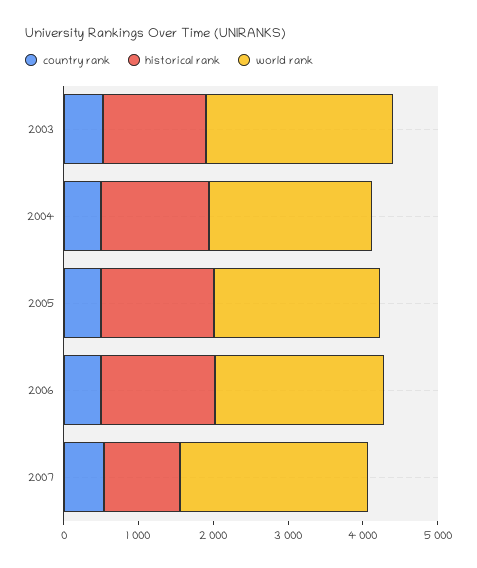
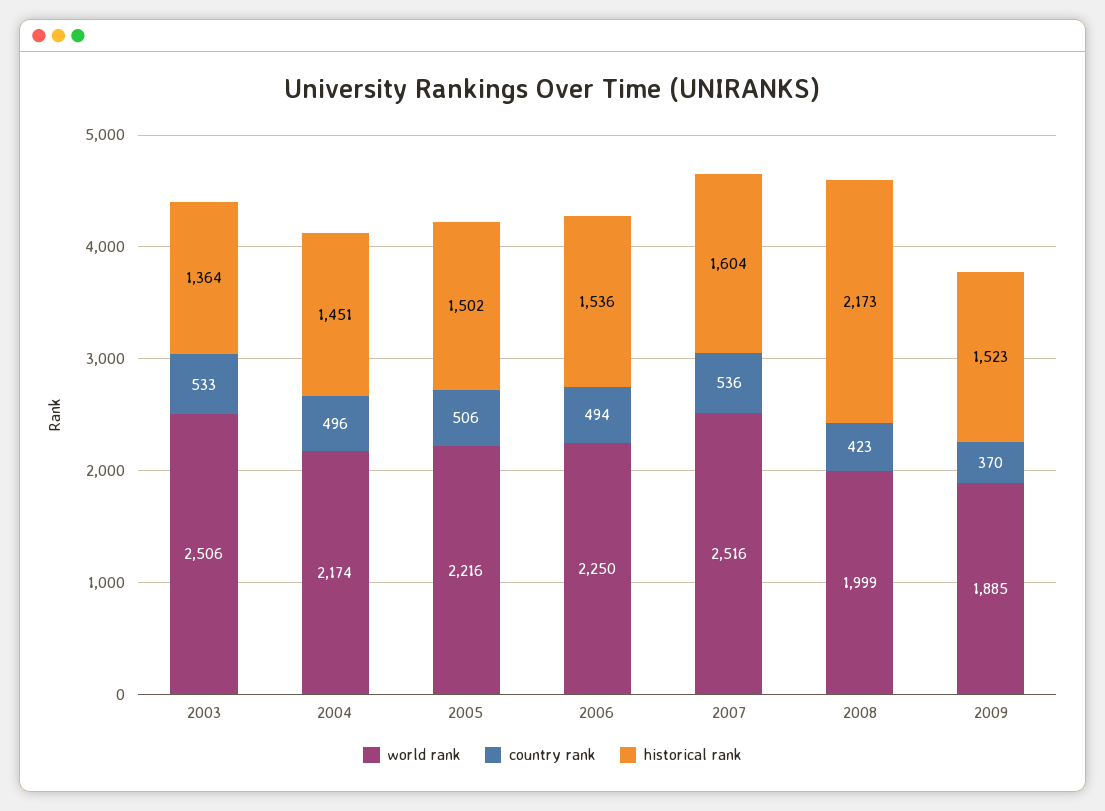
historical rank, 2007: 1000 -> 1604
world rank, 2008: none -> 1999
country rank, 2008: none -> 423
historical rank, 2008: none -> 2173
world rank, 2009: none -> 1885
country rank, 2009: none -> 370
historical rank, 2009: none -> 1523

